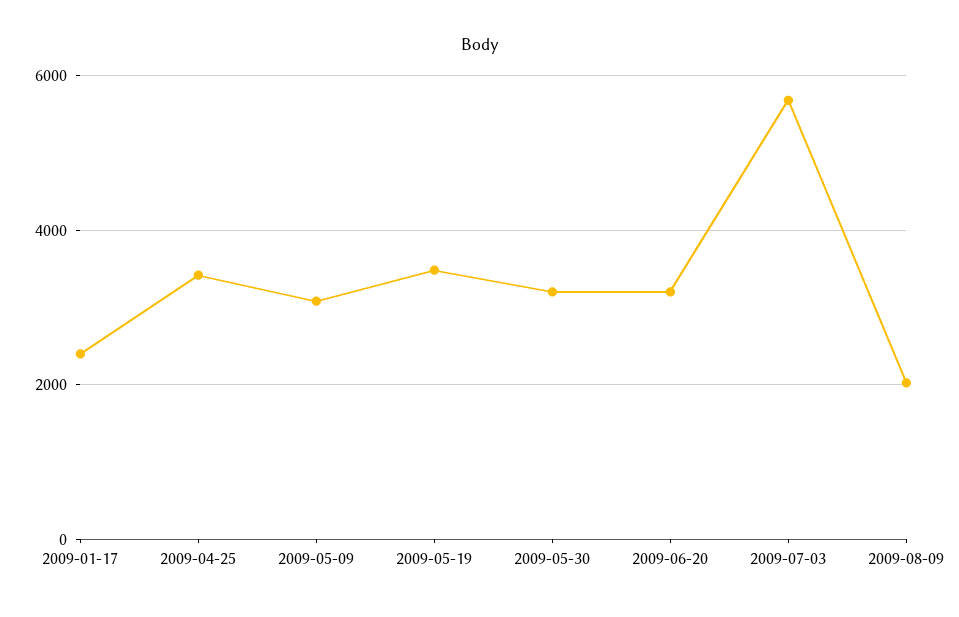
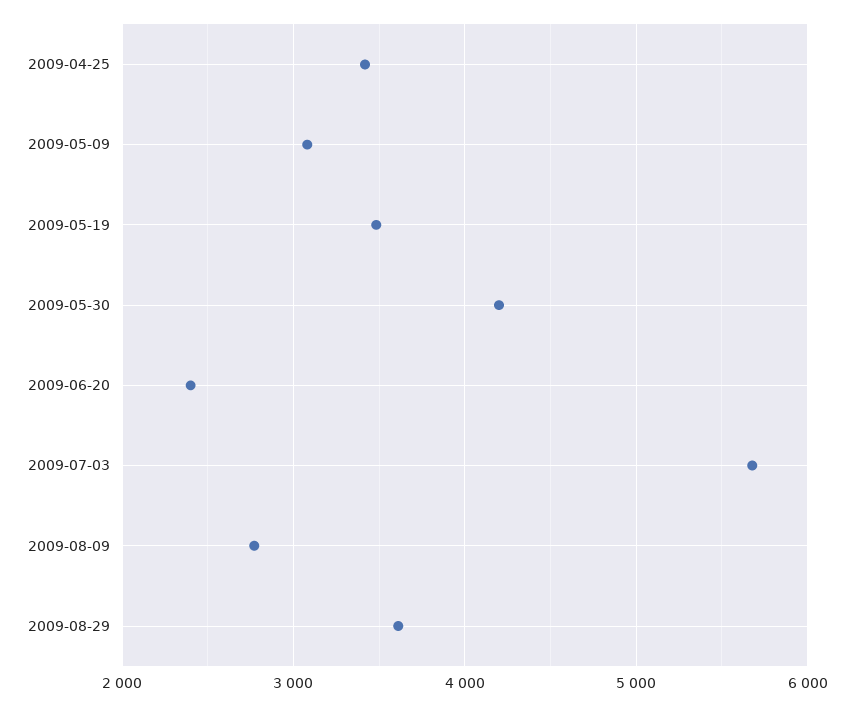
2009-01-17: 2400 -> none
2009-05-30: 3200 -> 4200
2009-06-20: 3200 -> 2400
2009-08-09: 2000 -> 2800
2009-08-29: none -> 3600

